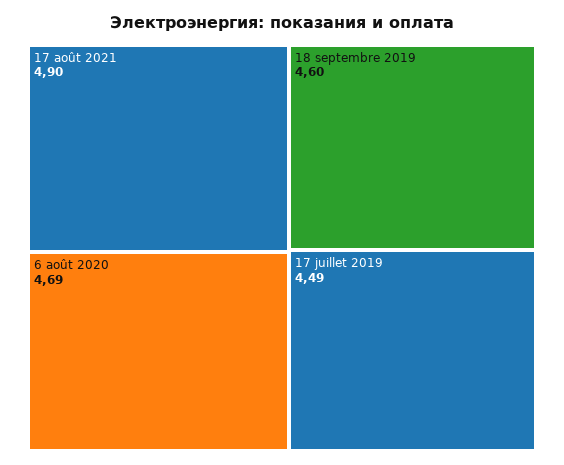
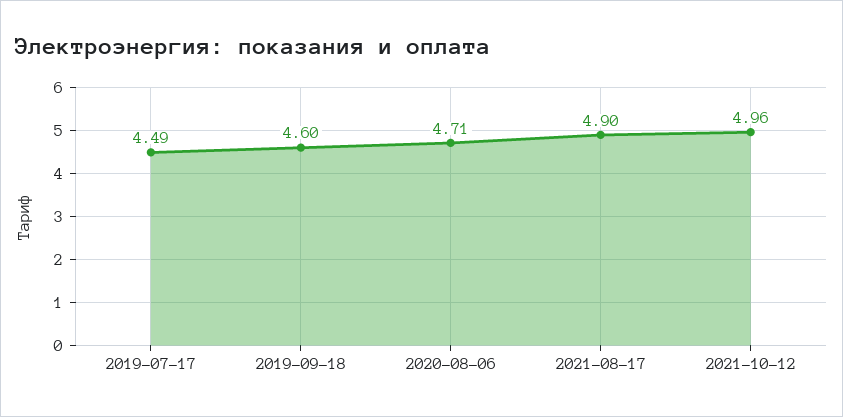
6 août 2020: 4.69 -> 4.71
2021-10-12: none -> 4.96

